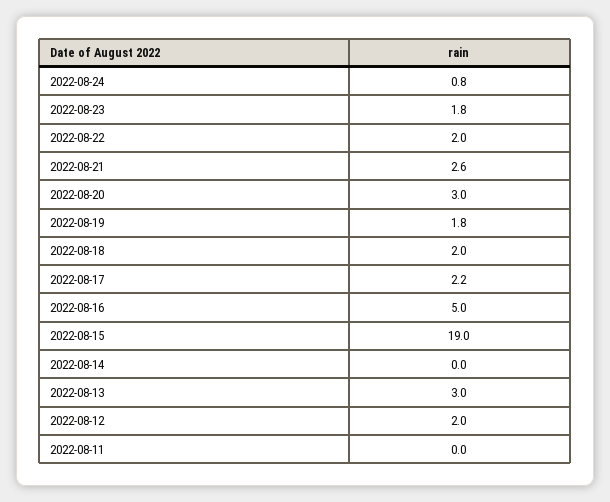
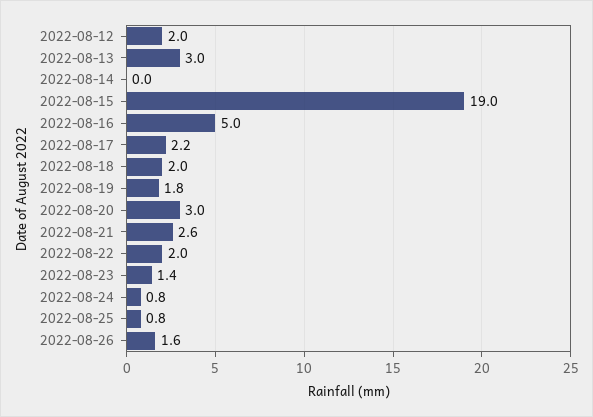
2022-08-23: 1.8 -> 1.4
2022-08-11: 0 -> none
2022-08-25: none -> 0.8
2022-08-26: none -> 1.6

